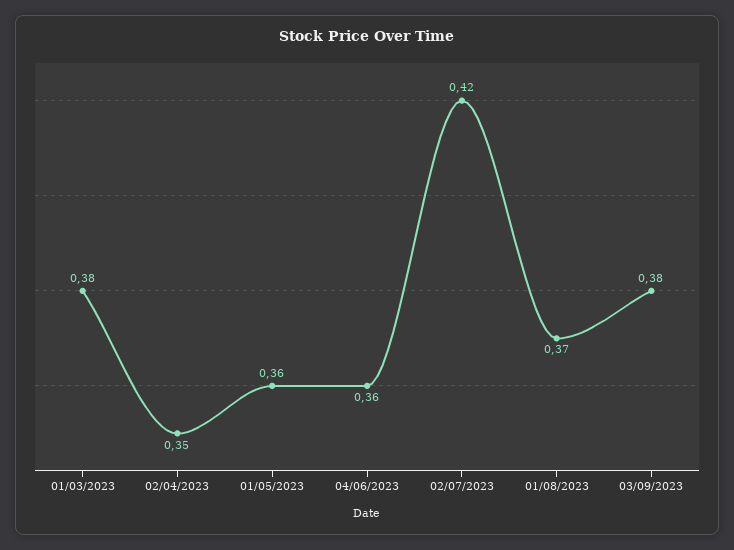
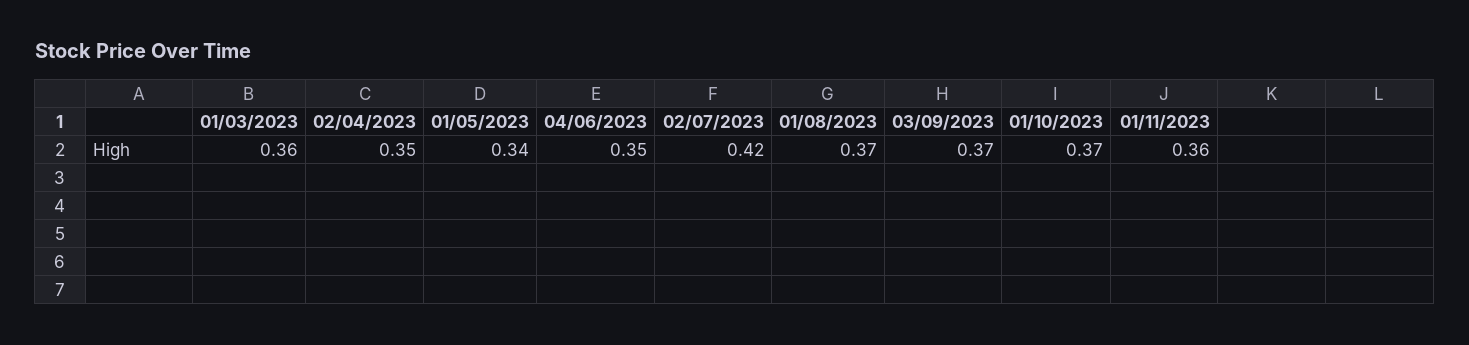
01/03/2023: 0.38 -> 0.36
01/05/2023: 0.36 -> 0.34
04/06/2023: 0.36 -> 0.35
03/09/2023: 0.38 -> 0.37
01/10/2023: none -> 0.37
01/11/2023: none -> 0.36

